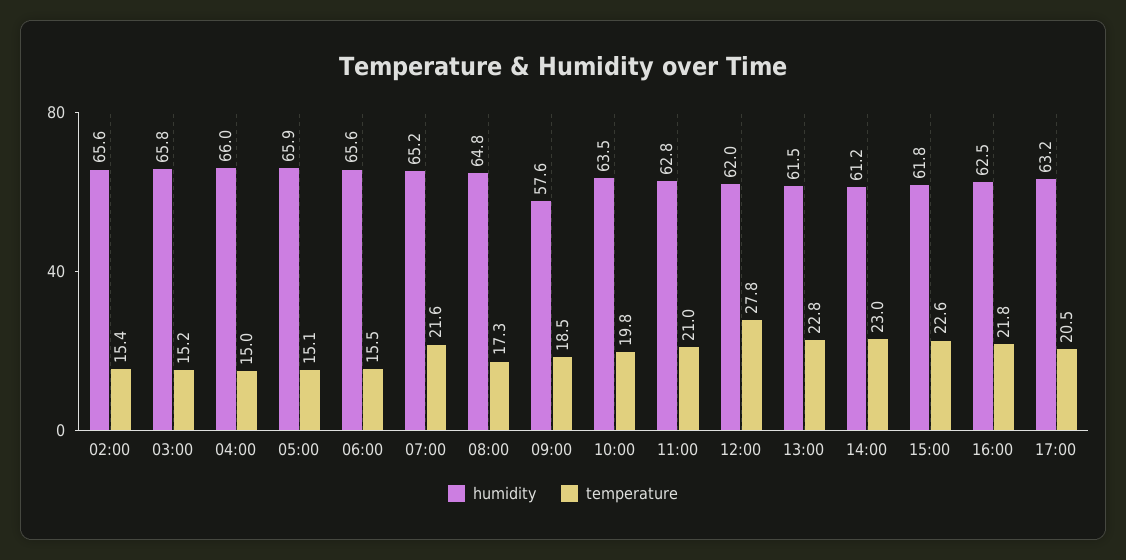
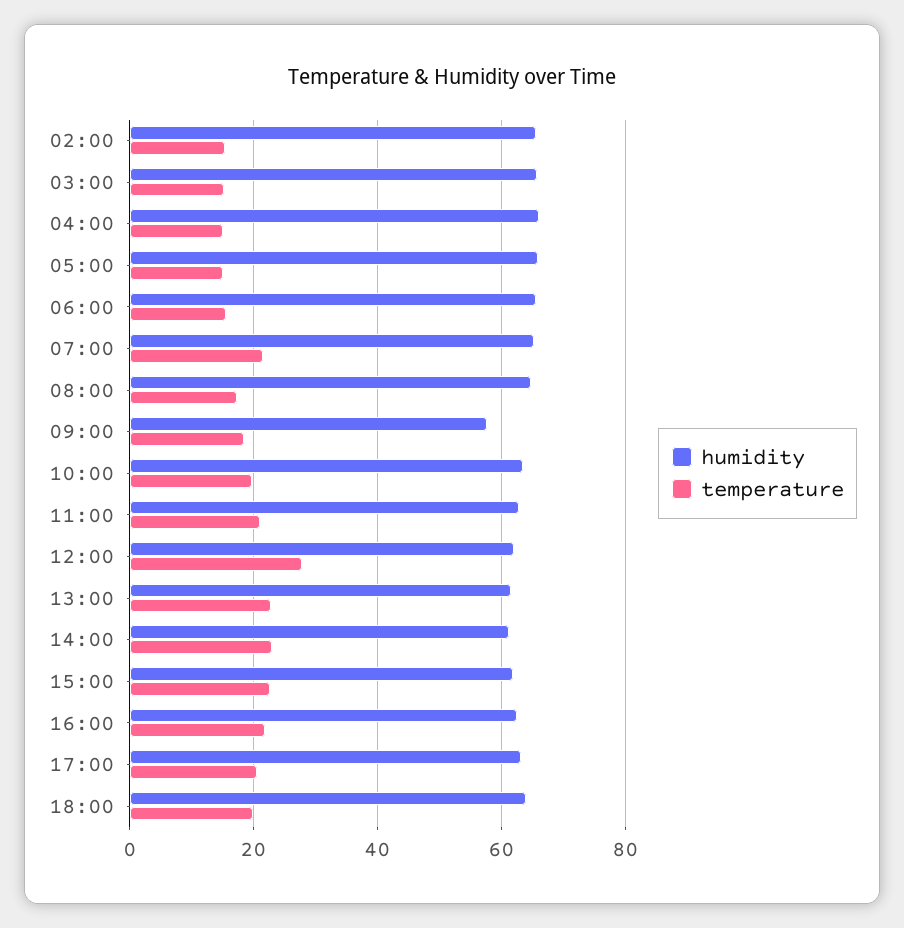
humidity, 18:00: none -> 64
temperature, 18:00: none -> 20

